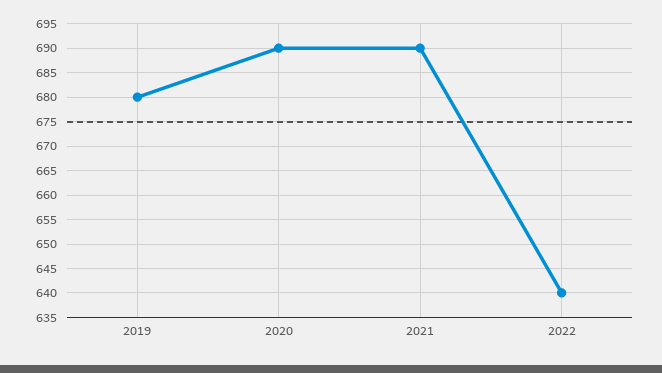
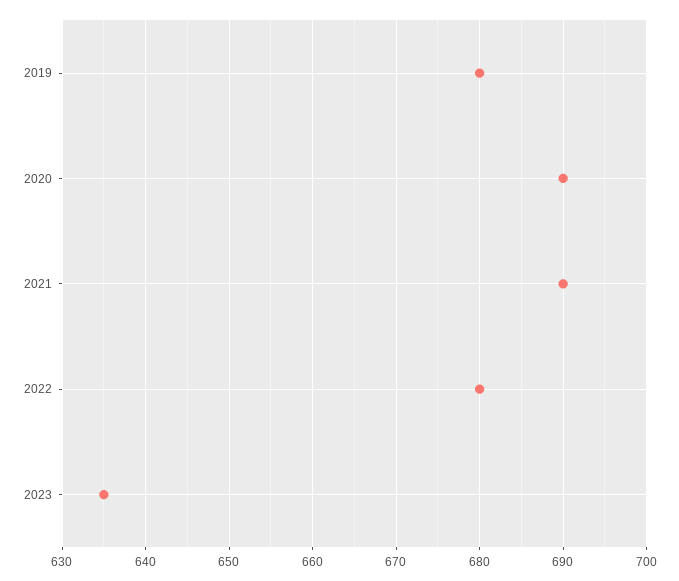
2022: 640 -> 680
2023: none -> 635

